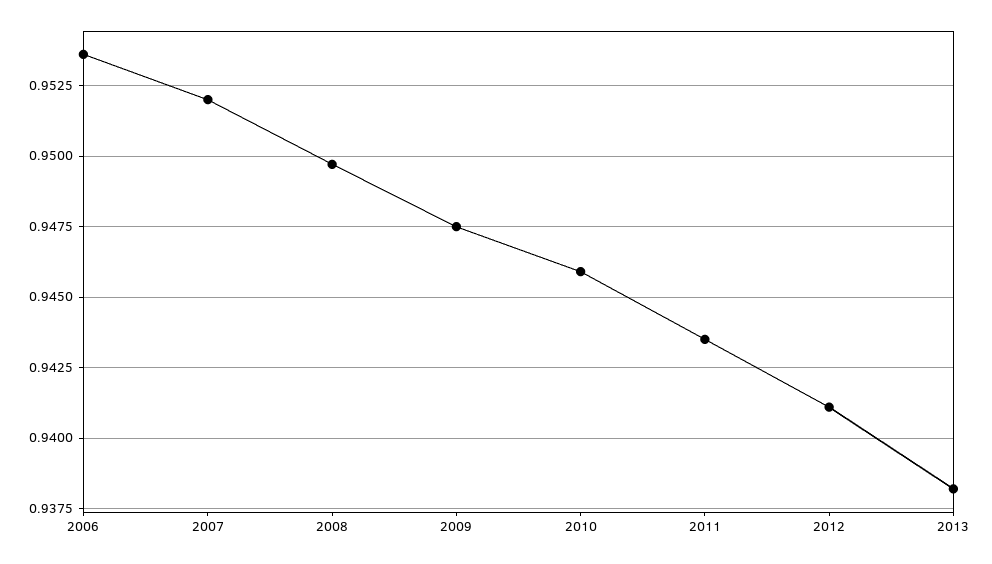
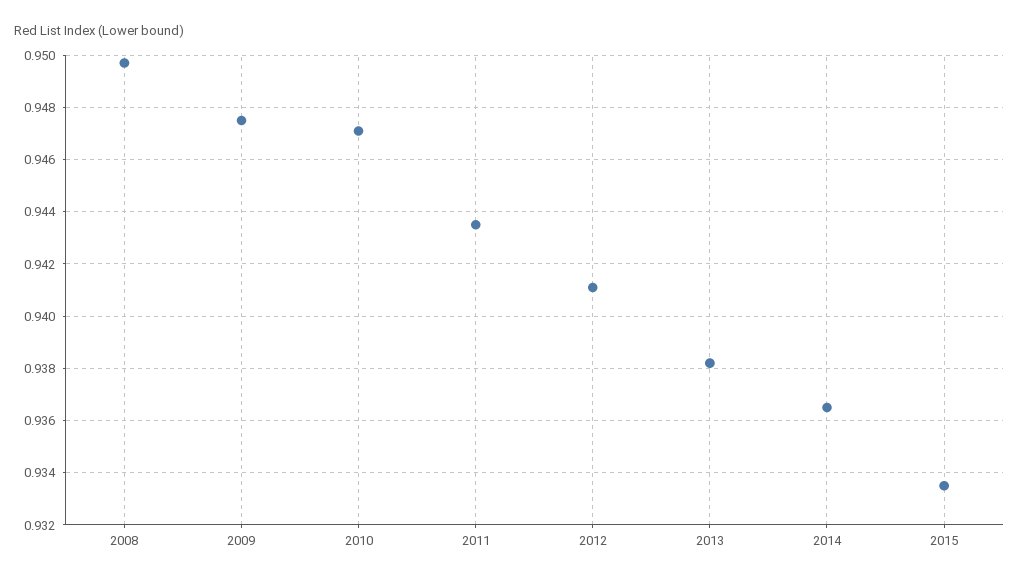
2006: 0.9535 -> none
2007: 0.952 -> none
2010: 0.946 -> 0.947
2014: none -> 0.9365
2015: none -> 0.9335

